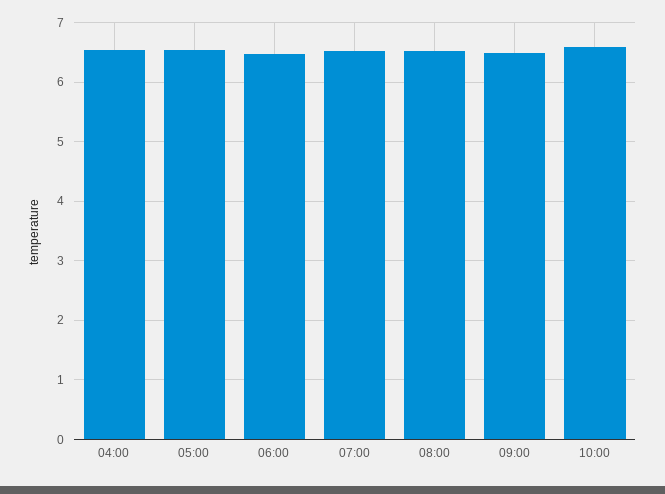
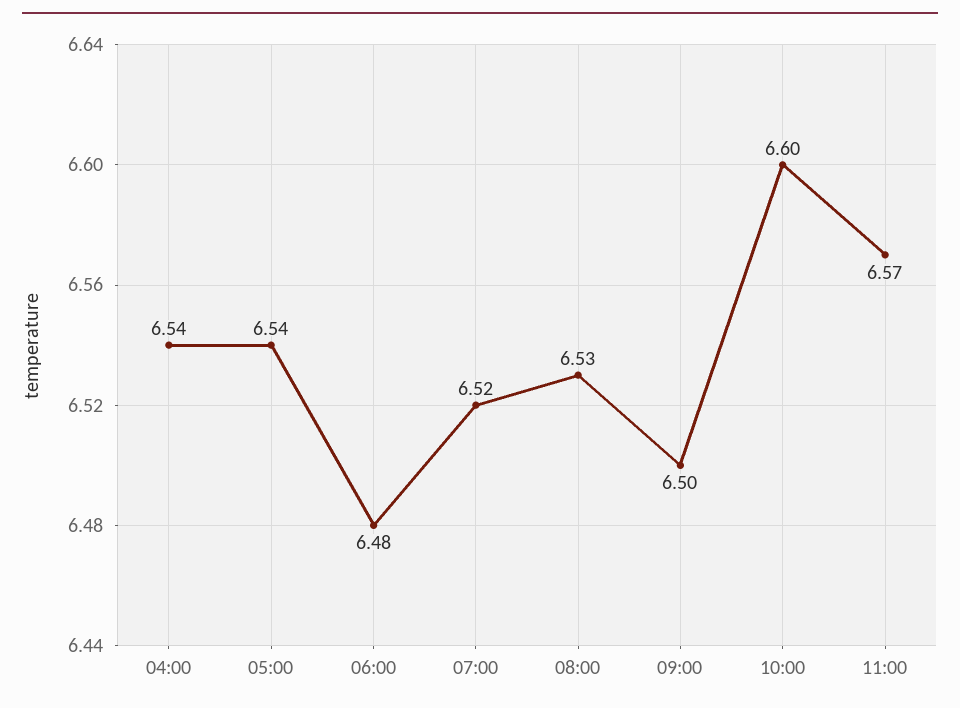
11:00: none -> 6.57

